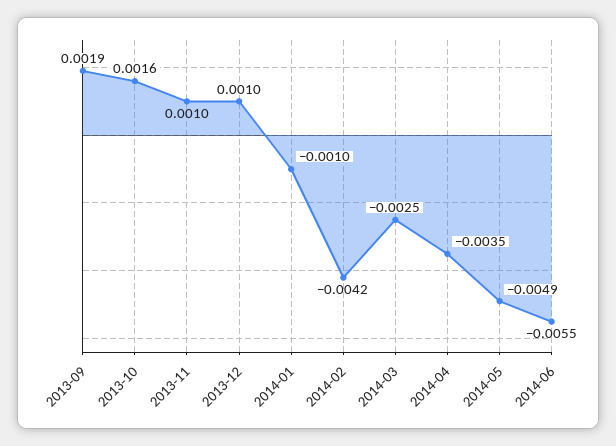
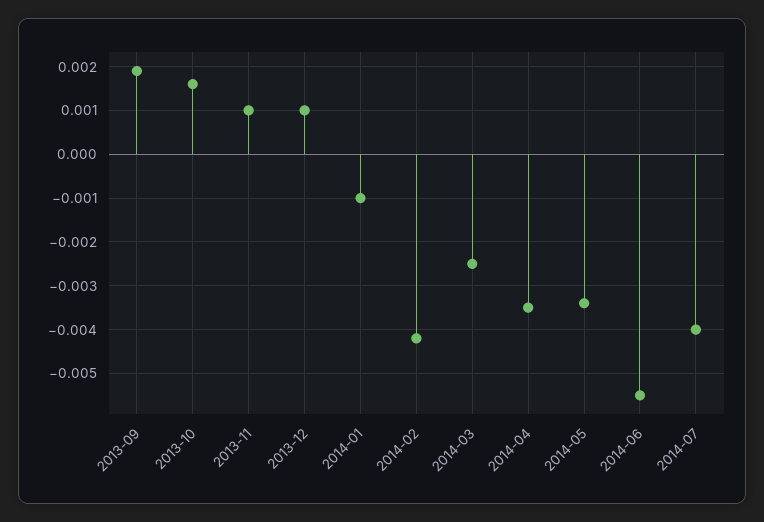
2014-05: -0.0049 -> -0.0035
2014-07: none -> -0.004

